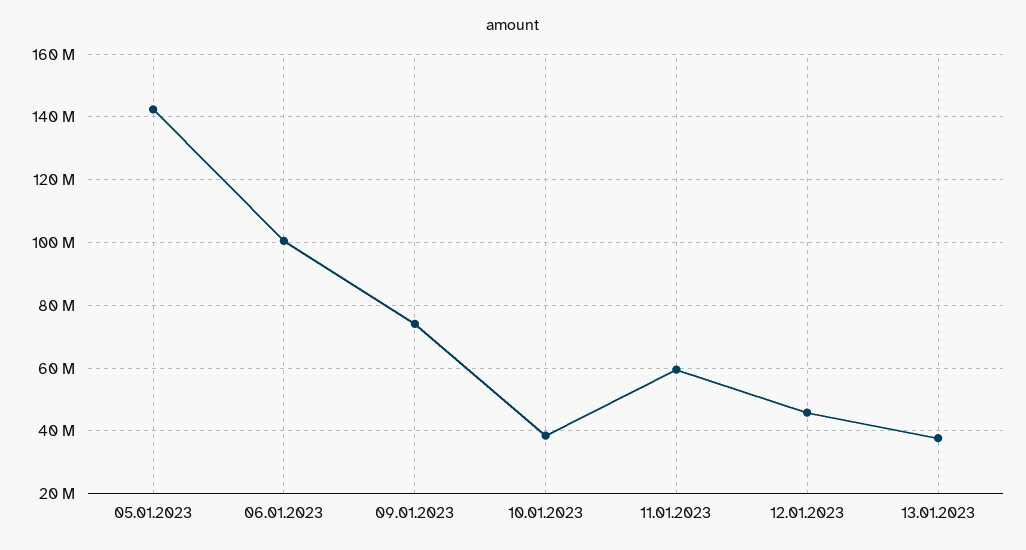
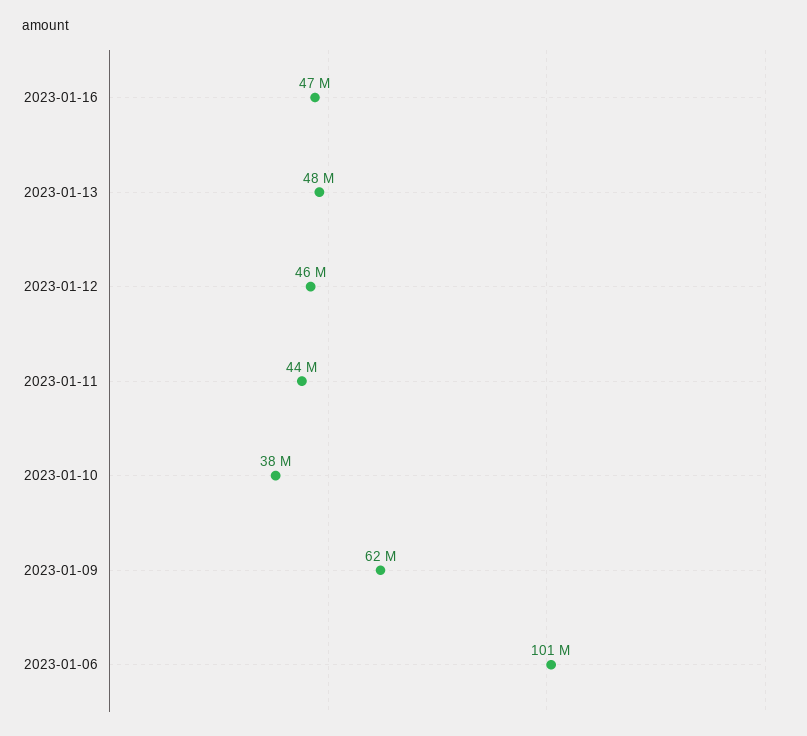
05.01.2023: 142000000 -> none
09.01.2023: 74000000 -> 62000000
11.01.2023: 60000000 -> 44000000
13.01.2023: 38000000 -> 48000000
2023-01-16: none -> 47000000

